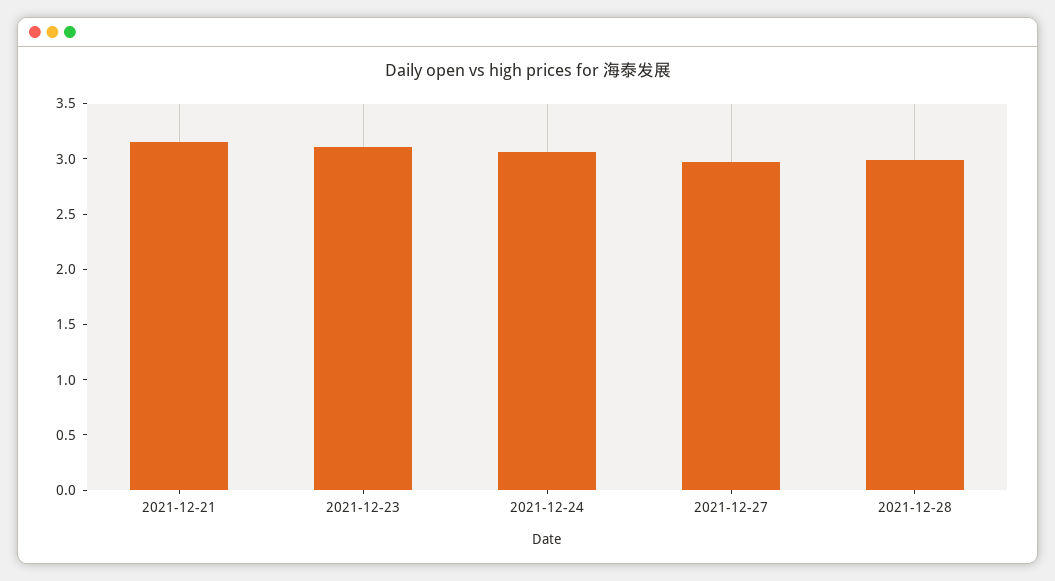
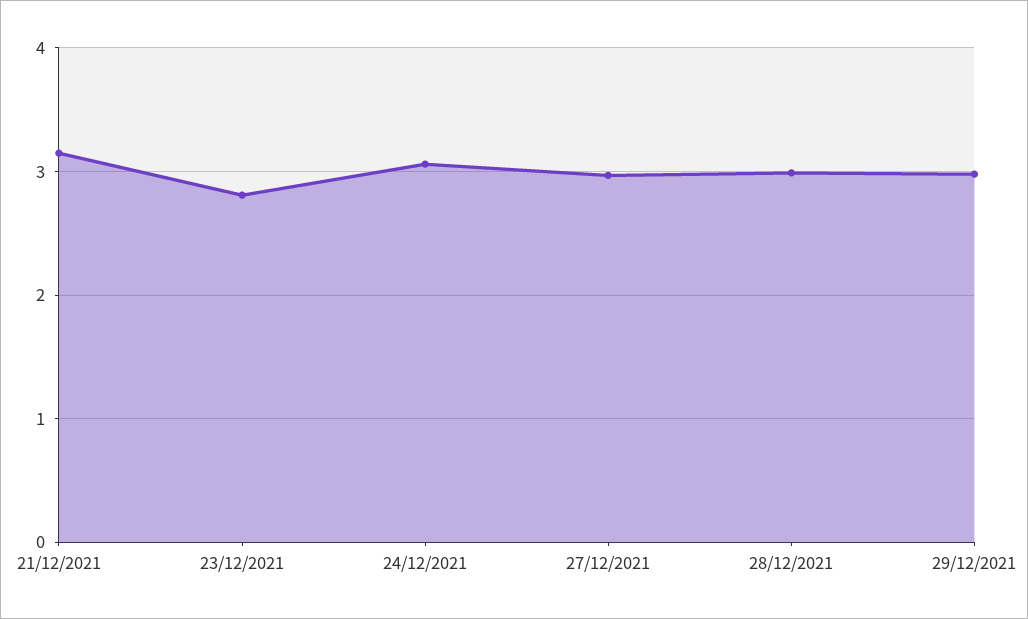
2021-12-23: 3.1 -> 2.8
29/12/2021: none -> 3

